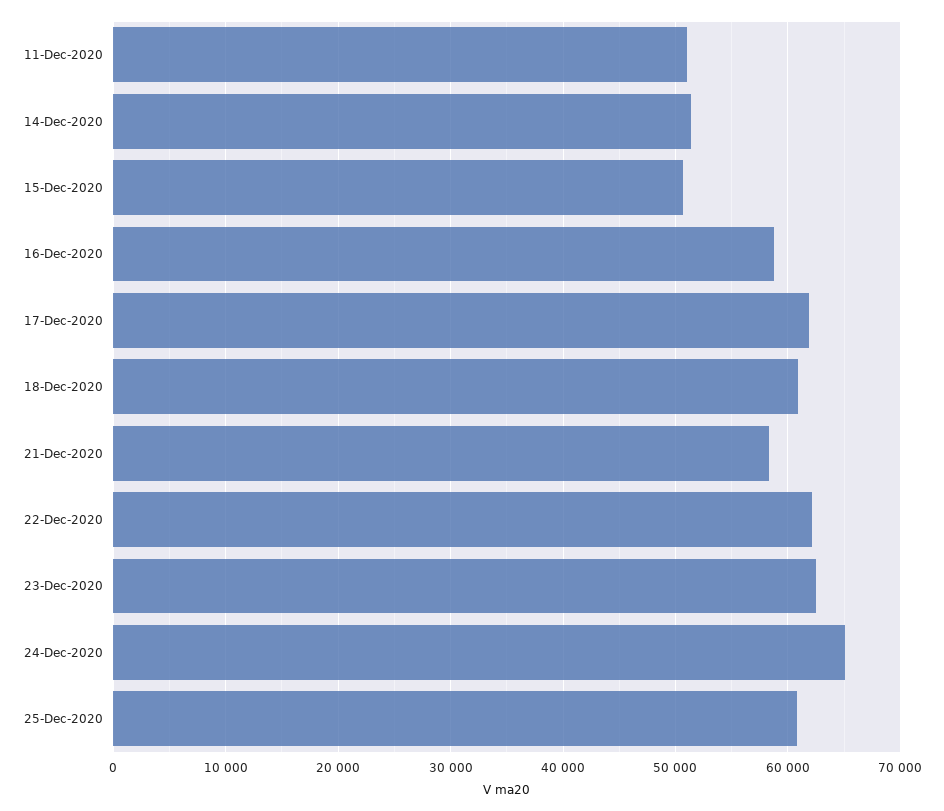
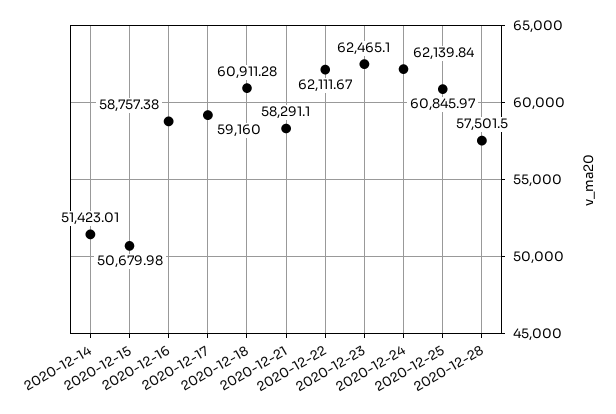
11-Dec-2020: 51000 -> none
17-Dec-2020: 62000 -> 59160
24-Dec-2020: 65000 -> 62139.84
2020-12-28: none -> 57501.5

